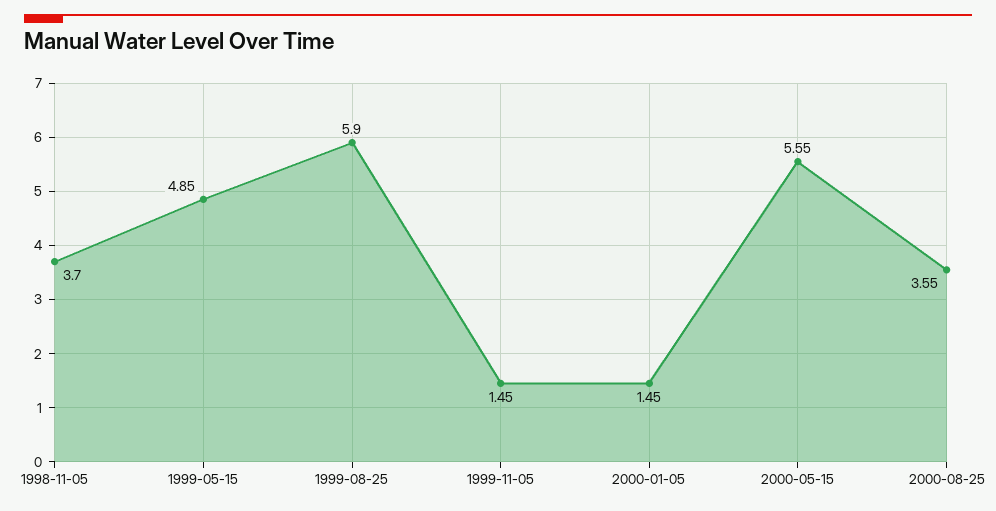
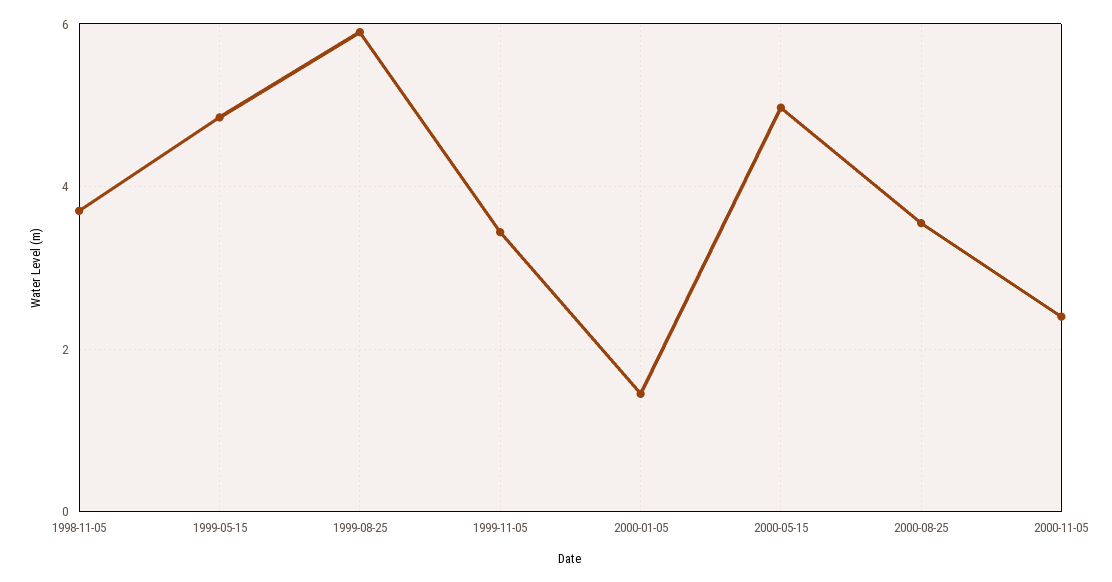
1999-11-05: 1.45 -> 3.4
2000-05-15: 5.55 -> 5
2000-11-05: none -> 2.4

